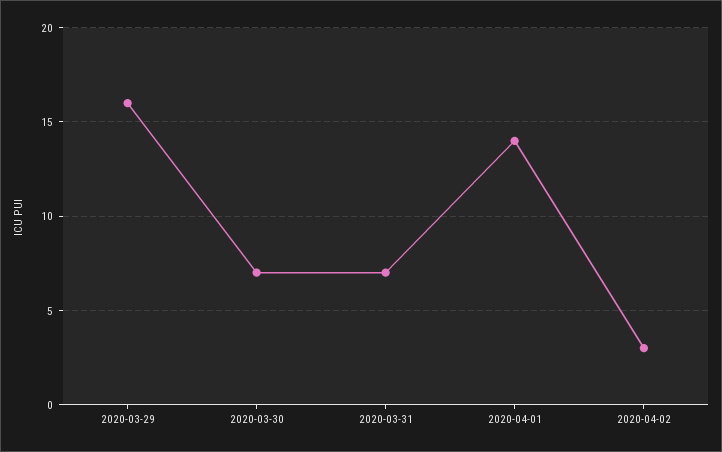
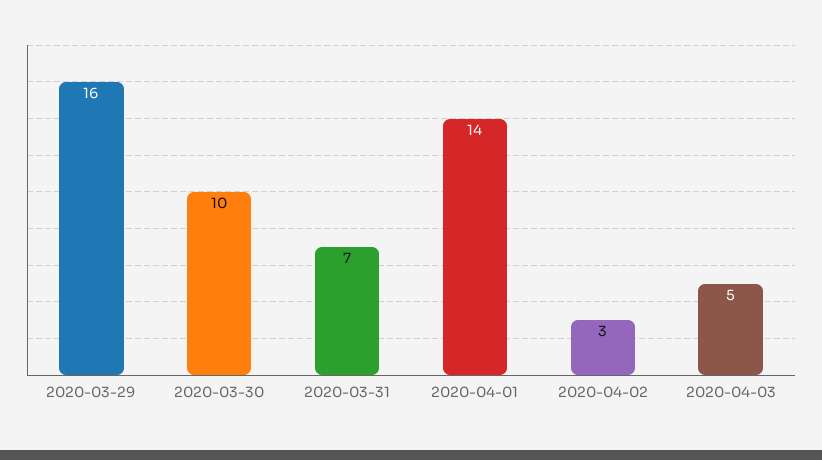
2020-03-30: 7 -> 10
2020-04-03: none -> 5

